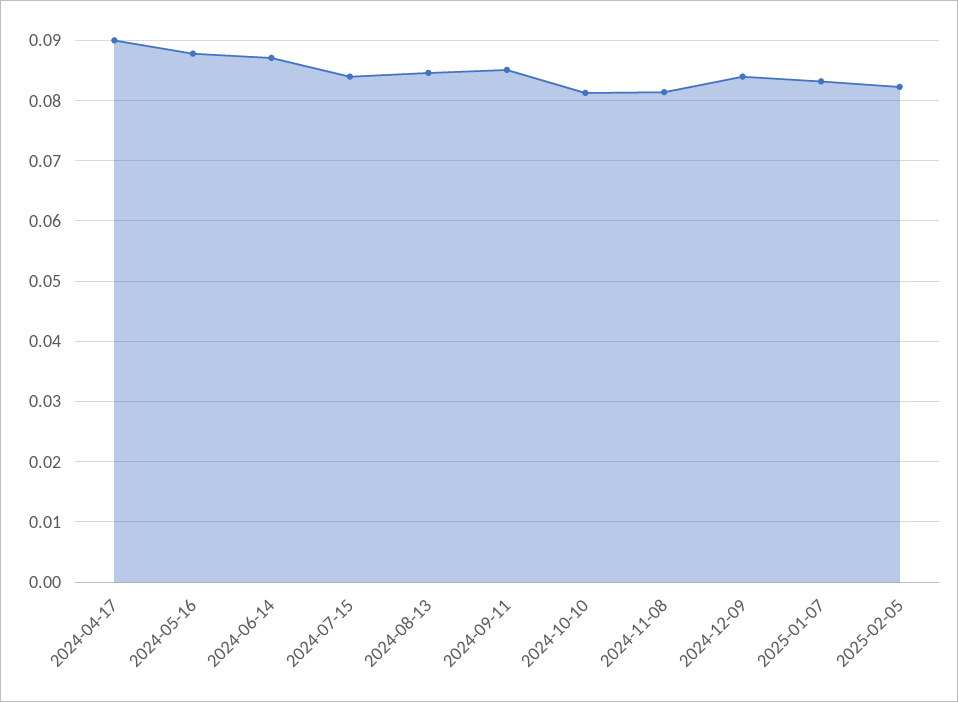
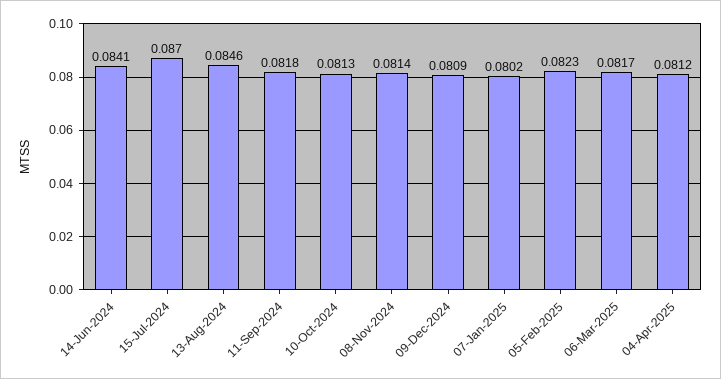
2024-04-17: 0.09 -> none
2024-05-16: 0.088 -> none
2024-06-14: 0.087 -> 0.0841
2024-07-15: 0.084 -> 0.087
2024-09-11: 0.085 -> 0.0818
2024-12-09: 0.084 -> 0.0809
2025-01-07: 0.083 -> 0.0802
06-Mar-2025: none -> 0.0817
04-Apr-2025: none -> 0.0812

